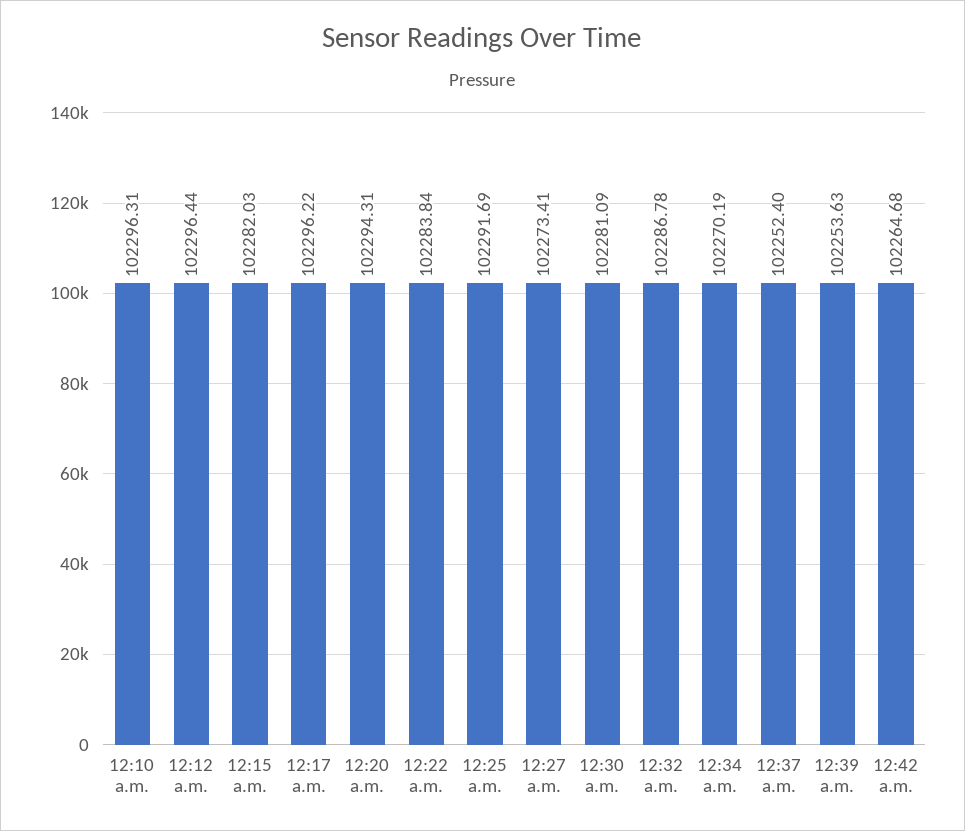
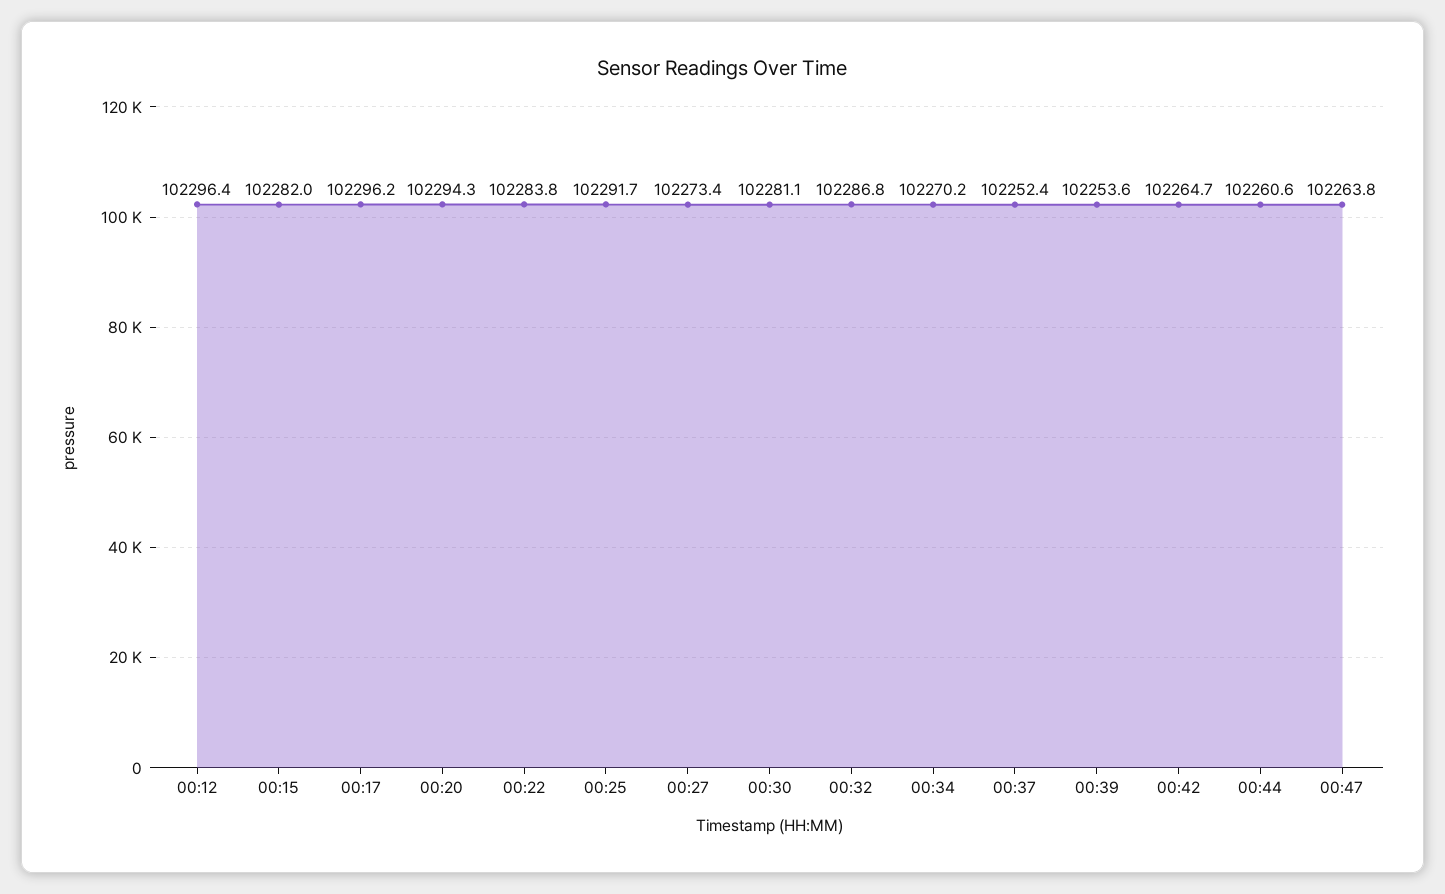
12:10 a.m.: 102296.31 -> none
00:44: none -> 102260.6
00:47: none -> 102263.8

